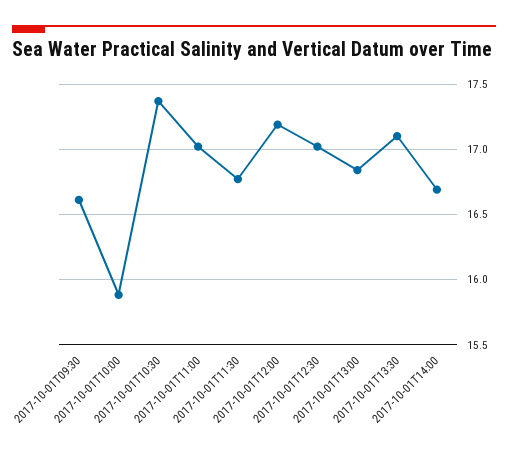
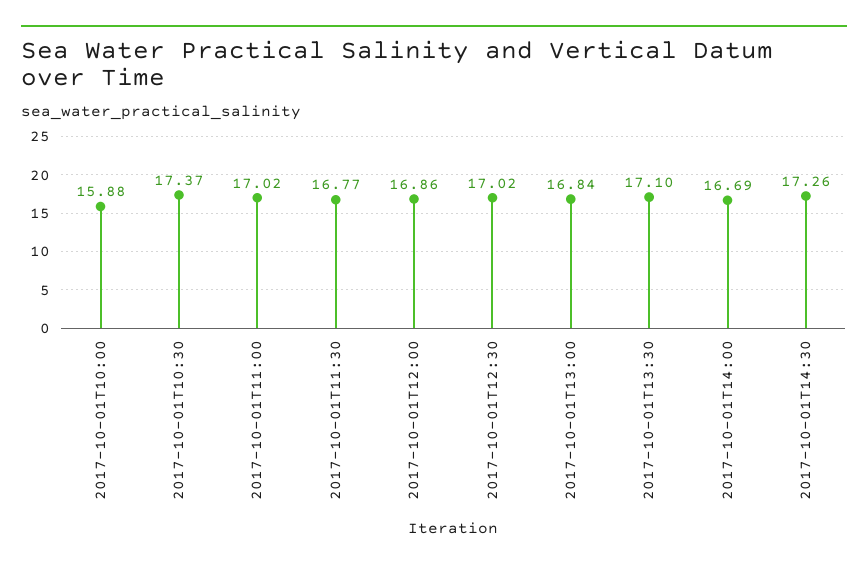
2017-10-01T09:30: 16.6 -> none
2017-10-01T12:00: 17.2 -> 16.86
2017-10-01T14:30: none -> 17.26

